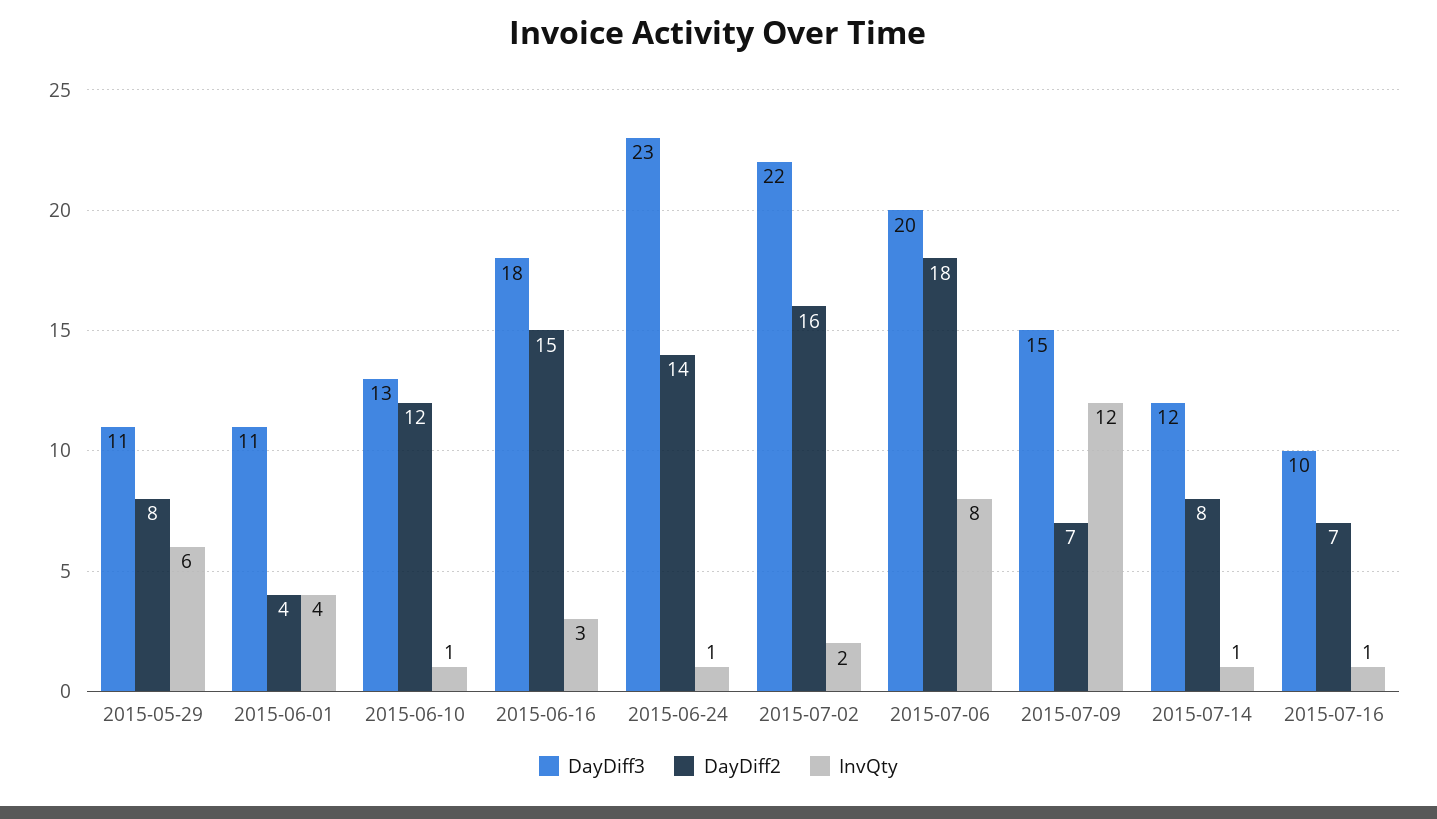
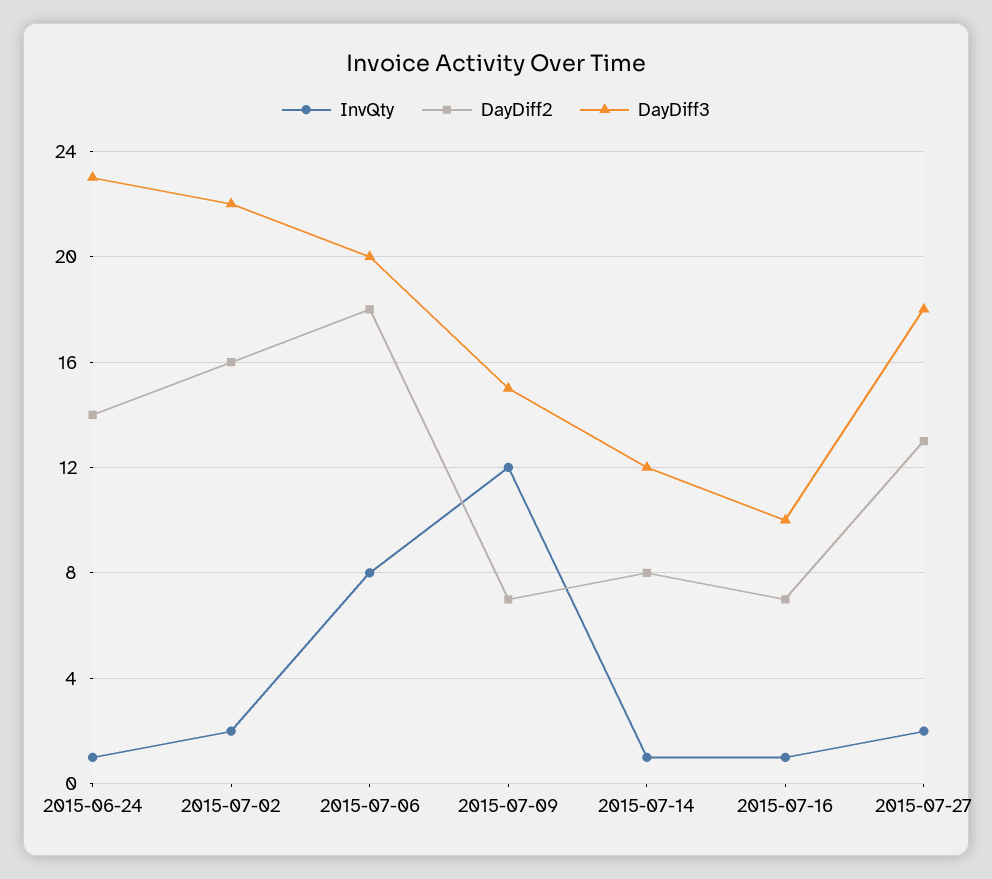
DayDiff3, 2015-05-29: 11 -> none
DayDiff2, 2015-05-29: 8 -> none
InvQty, 2015-05-29: 6 -> none
DayDiff3, 2015-06-01: 11 -> none
DayDiff2, 2015-06-01: 4 -> none
InvQty, 2015-06-01: 4 -> none
DayDiff3, 2015-06-10: 13 -> none
DayDiff2, 2015-06-10: 12 -> none
InvQty, 2015-06-10: 1 -> none
DayDiff3, 2015-06-16: 18 -> none
DayDiff2, 2015-06-16: 15 -> none
InvQty, 2015-06-16: 3 -> none
InvQty, 2015-07-27: none -> 2
DayDiff2, 2015-07-27: none -> 13
DayDiff3, 2015-07-27: none -> 18

